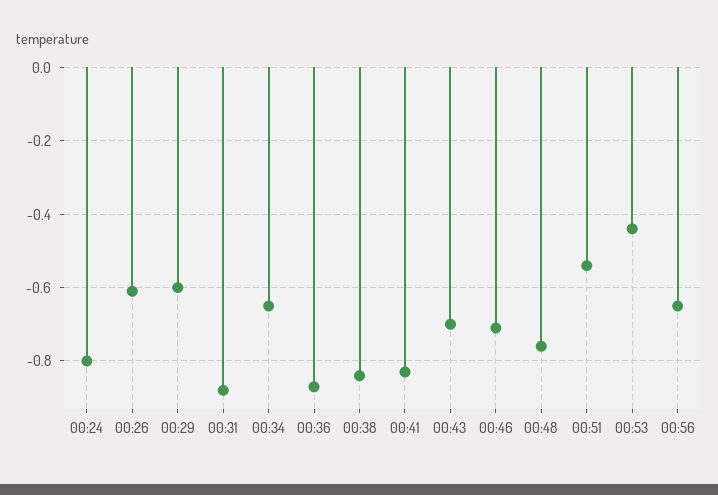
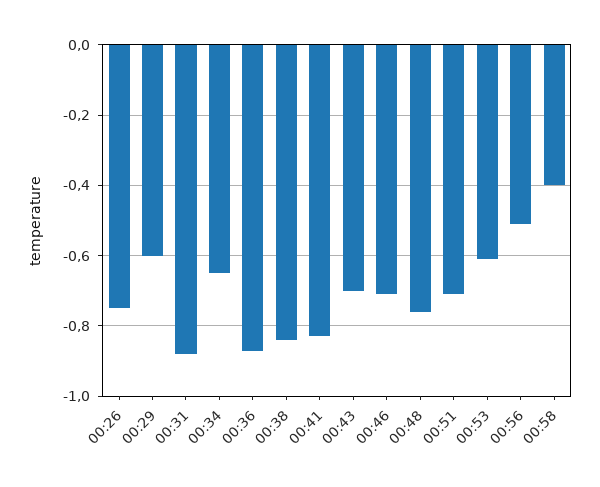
00:24: -0.8 -> none
00:26: -0.6 -> -0.75
00:51: -0.55 -> -0.7
00:53: -0.45 -> -0.6
00:56: -0.65 -> -0.5
00:58: none -> -0.4

